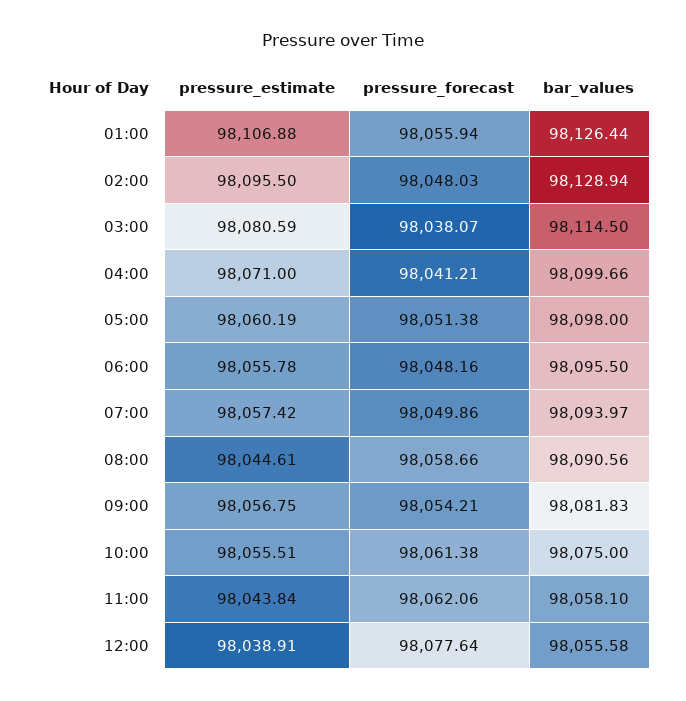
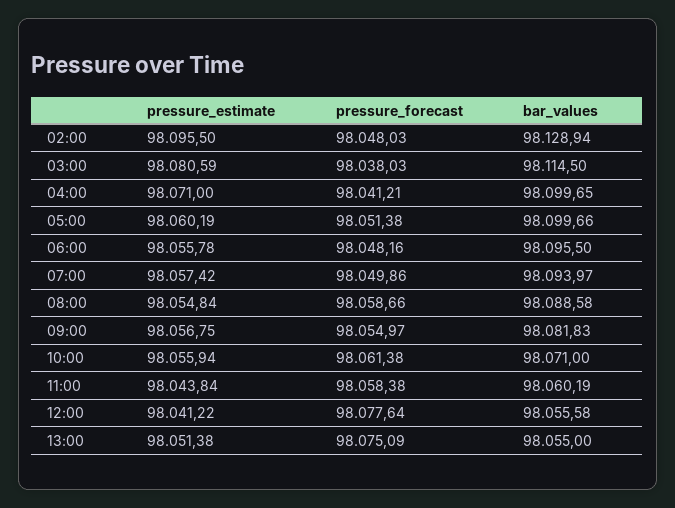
pressure_estimate, 01:00: 98106.88 -> none
pressure_forecast, 01:00: 98055.94 -> none
bar_values, 01:00: 98126.44 -> none
pressure_forecast, 03:00: 98038.07 -> 98038.03
bar_values, 04:00: 98099.66 -> 98099.65
bar_values, 05:00: 98098 -> 98099.66
pressure_estimate, 08:00: 98044.61 -> 98054.84
bar_values, 08:00: 98090.56 -> 98088.58
pressure_forecast, 09:00: 98054.21 -> 98054.97
pressure_estimate, 10:00: 98055.51 -> 98055.94
bar_values, 10:00: 98075 -> 98071
pressure_forecast, 11:00: 98062.06 -> 98058.38
bar_values, 11:00: 98058.1 -> 98060.19
pressure_estimate, 12:00: 98038.91 -> 98041.22
pressure_estimate, 13:00: none -> 98051.38
pressure_forecast, 13:00: none -> 98075.09
bar_values, 13:00: none -> 98055

